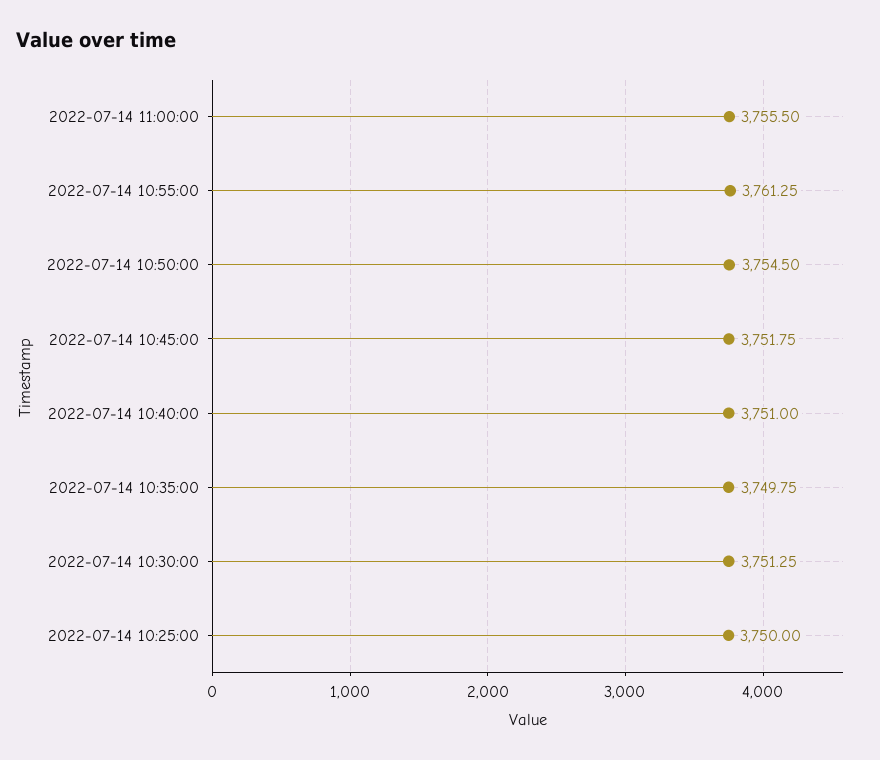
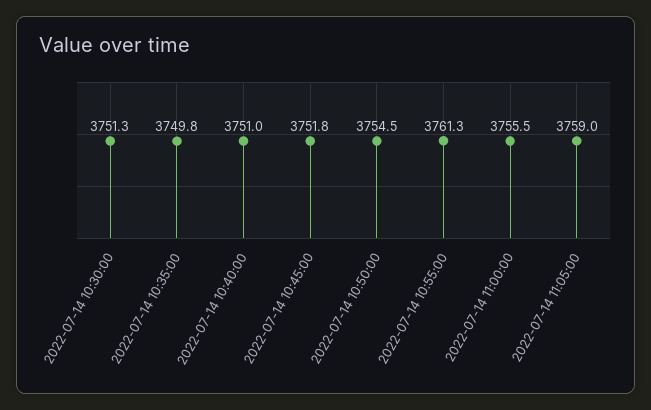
2022-07-14 10:25:00: 3750 -> none
2022-07-14 11:05:00: none -> 3759

